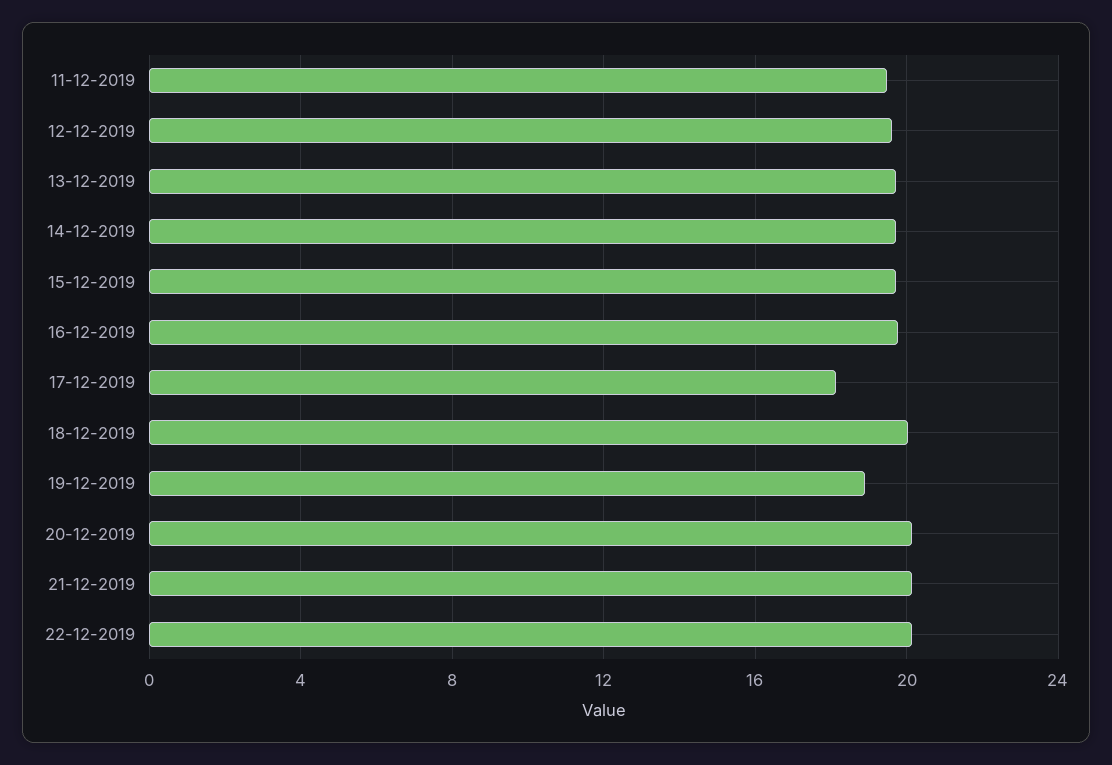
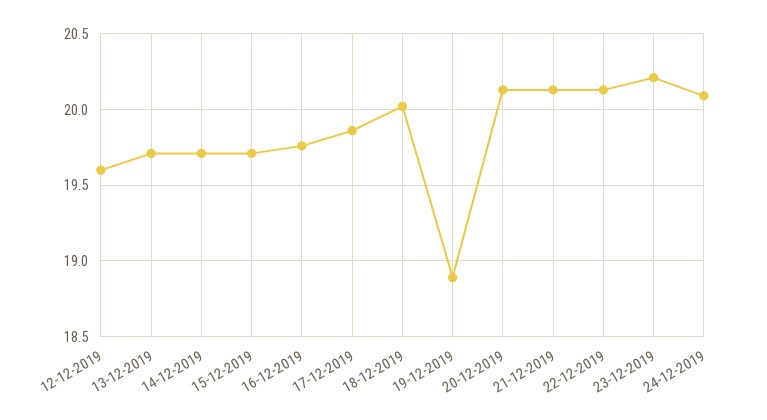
11-12-2019: 19.5 -> none
17-12-2019: 18 -> 19.85
23-12-2019: none -> 20.2
24-12-2019: none -> 20.1

